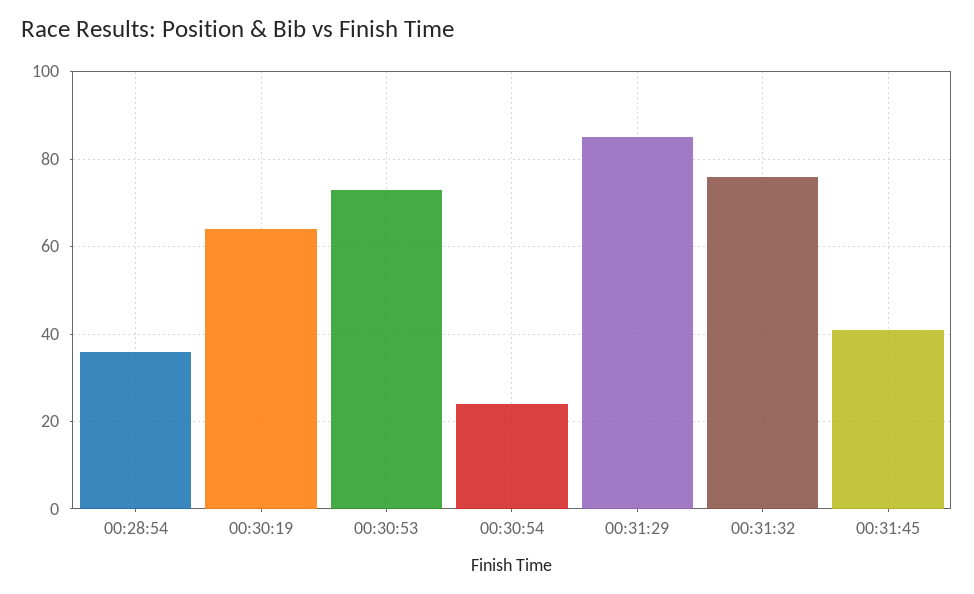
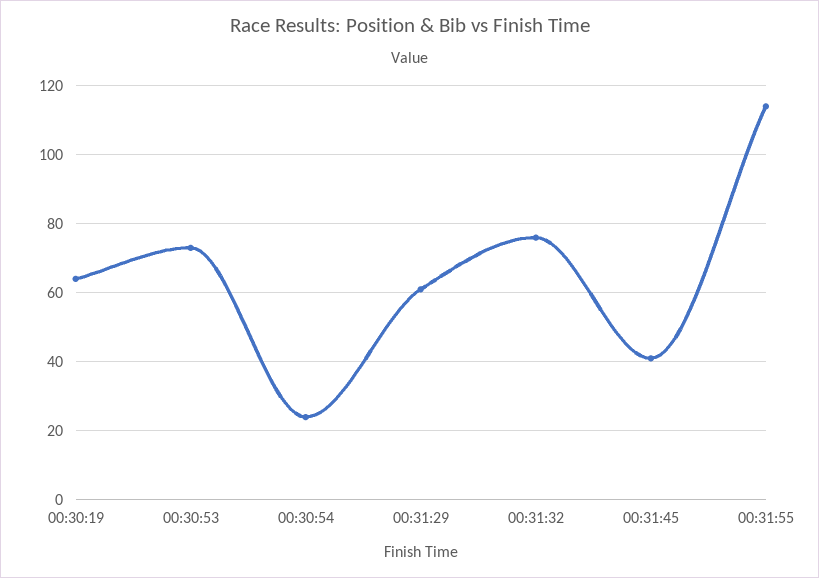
00:28:54: 35 -> none
00:31:29: 85 -> 60
00:31:55: none -> 115

